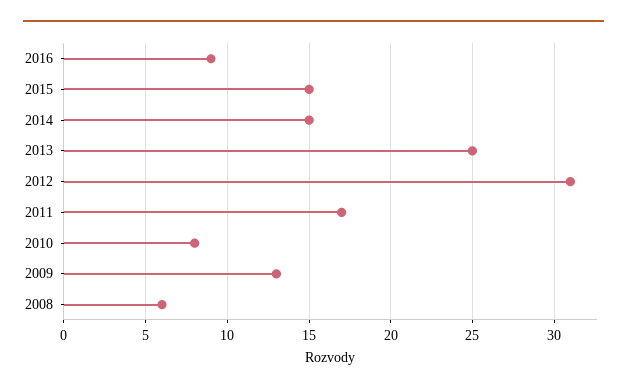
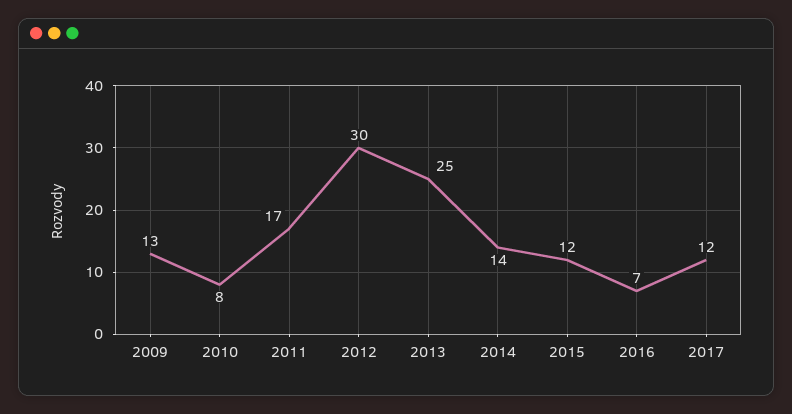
2016: 9 -> 7
2015: 15 -> 12
2014: 15 -> 14
2012: 31 -> 30
2008: 6 -> none
2017: none -> 12

